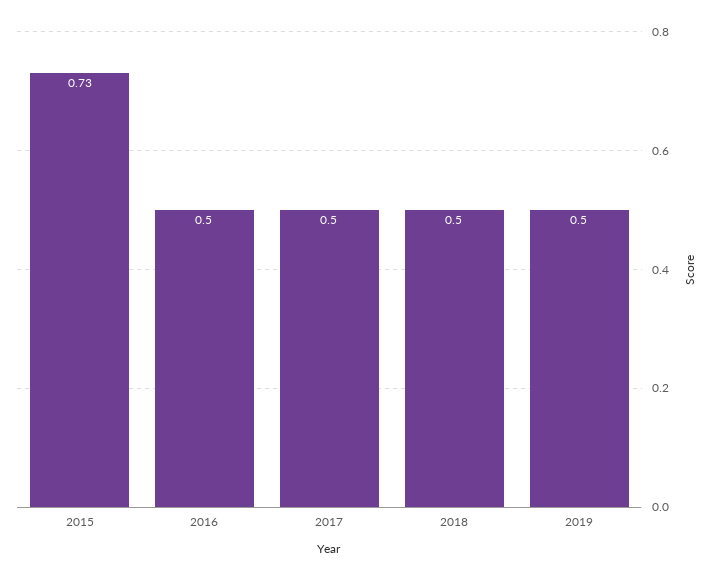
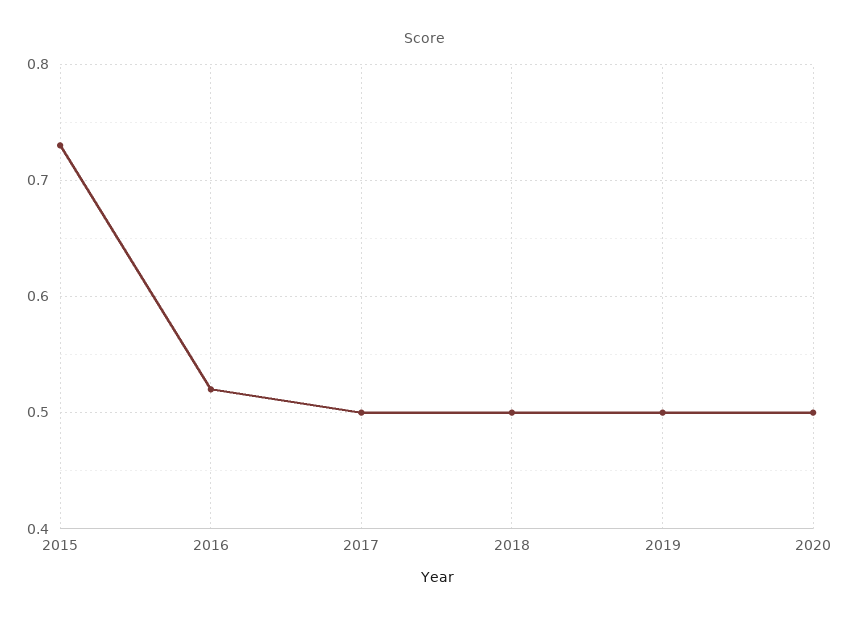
2016: 0.5 -> 0.52
2020: none -> 0.5

